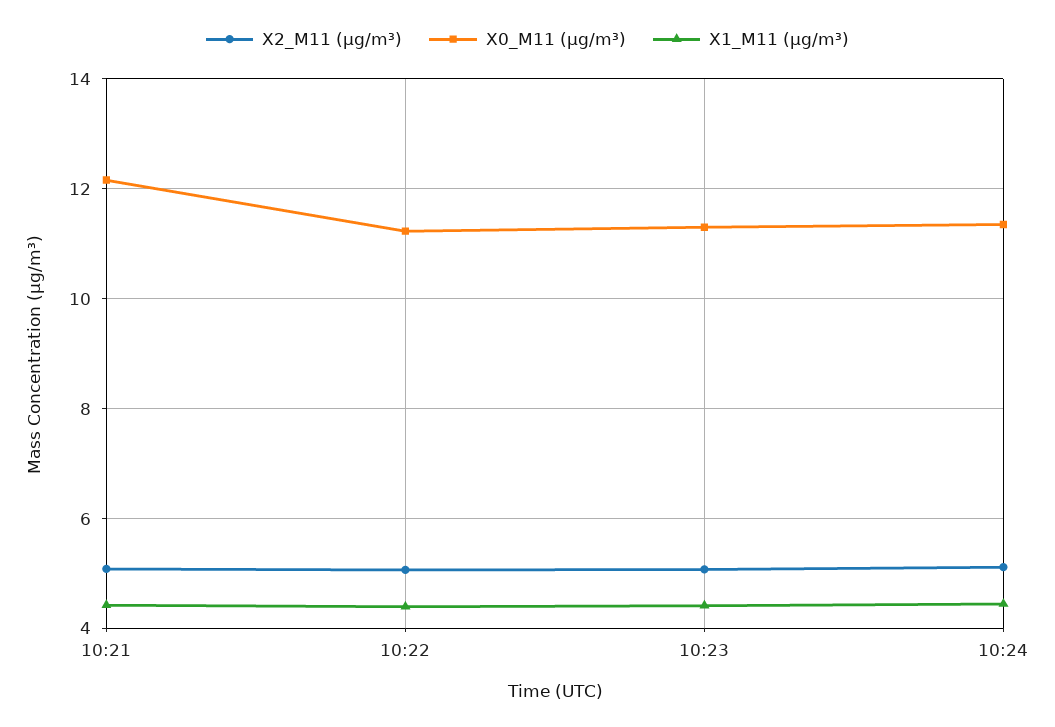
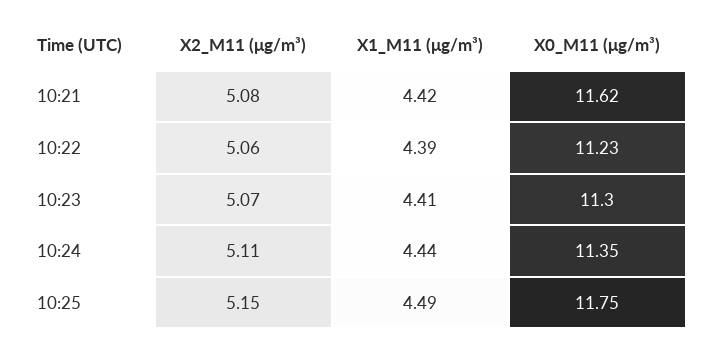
X0_M11 (μg/m³), 10:21: 12.2 -> 11.62
X2_M11 (μg/m³), 10:25: none -> 5.15
X1_M11 (μg/m³), 10:25: none -> 4.49
X0_M11 (μg/m³), 10:25: none -> 11.75

